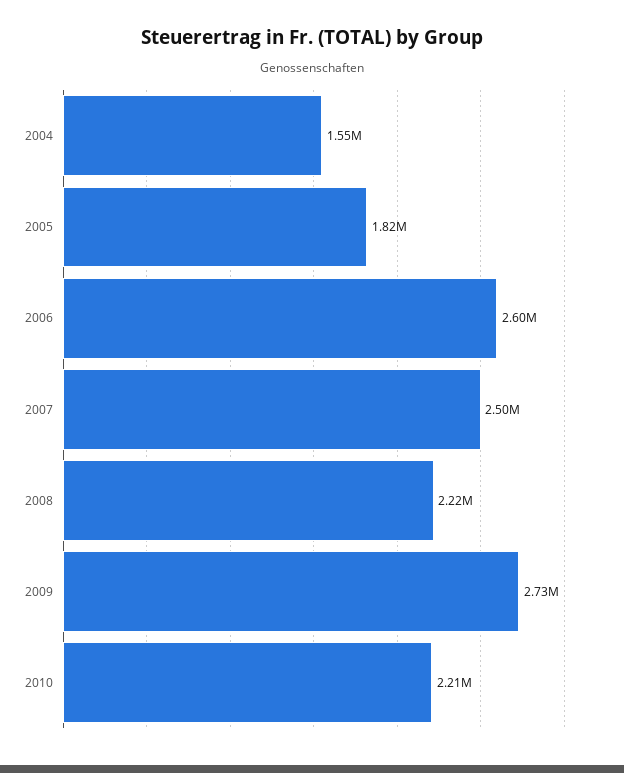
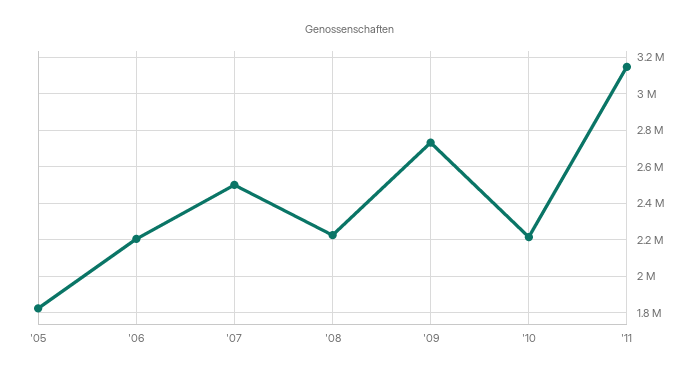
2004: 1550000 -> none
2006: 2600000 -> 2200000
'11: none -> 3150000

